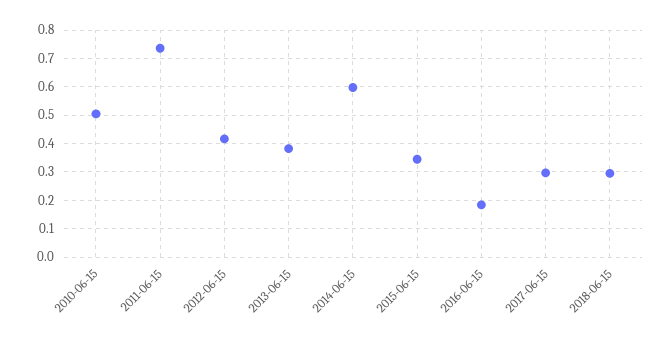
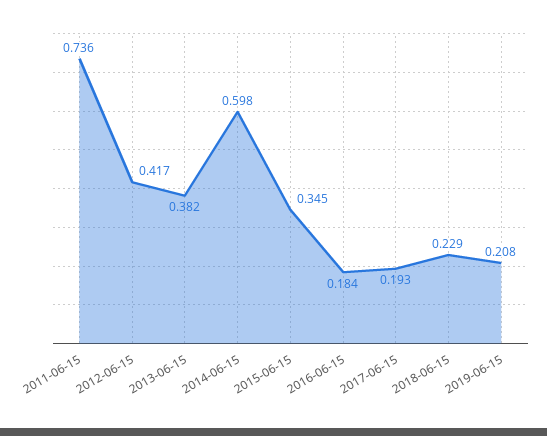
2010-06-15: 0.5 -> none
2017-06-15: 0.3 -> 0.193
2018-06-15: 0.3 -> 0.229
2019-06-15: none -> 0.208

